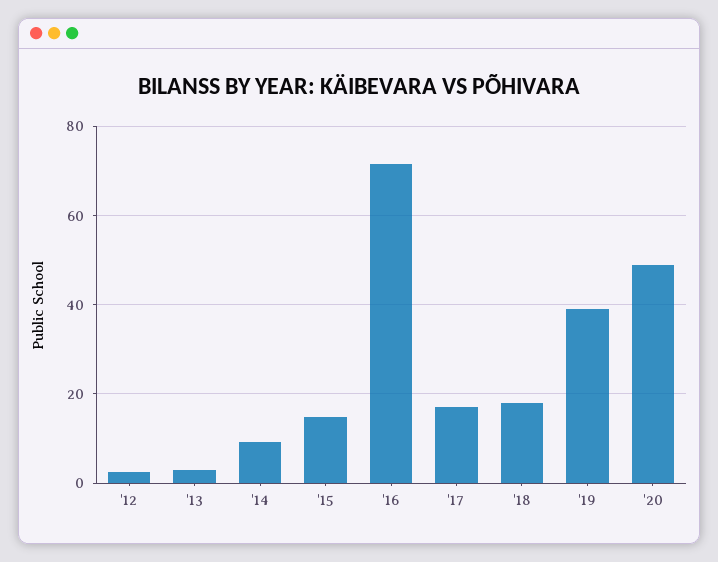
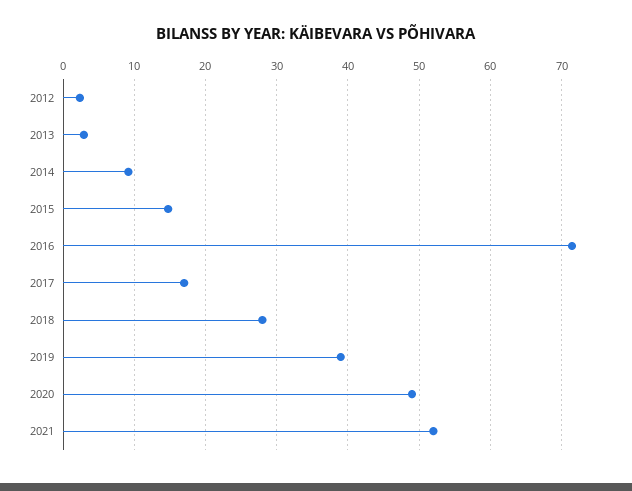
'18: 18 -> 28
2021: none -> 52

